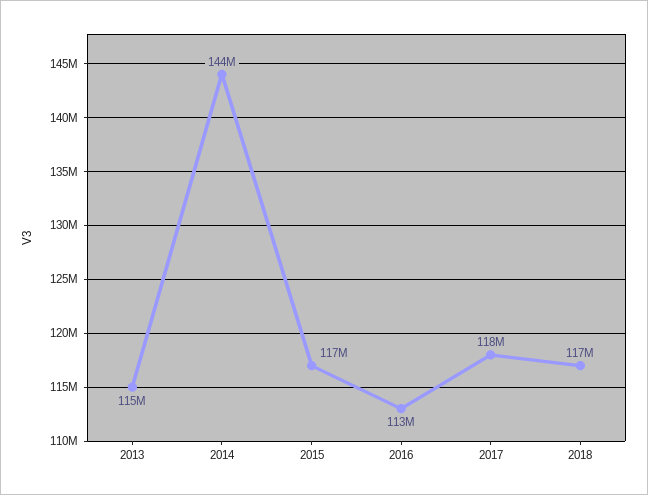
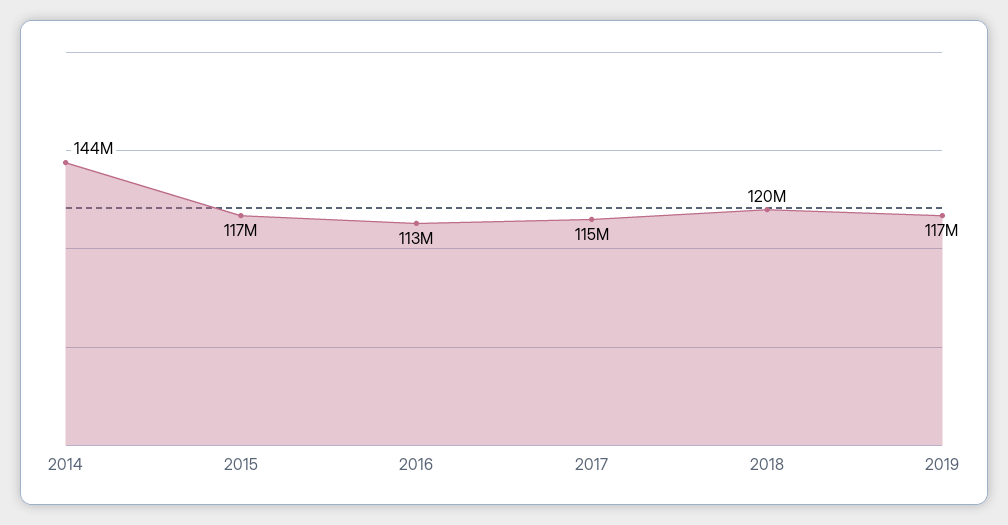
2013: 115000000 -> none
2017: 118000000 -> 115000000
2018: 117000000 -> 120000000
2019: none -> 117000000

